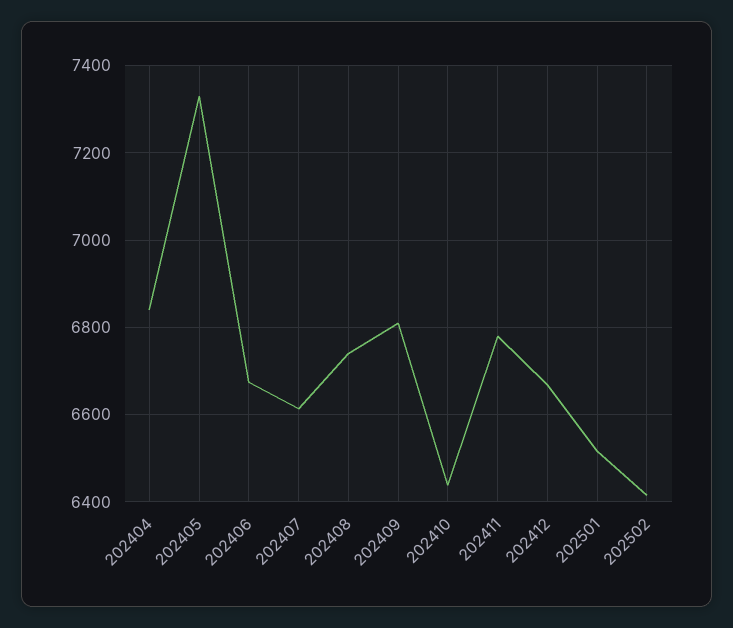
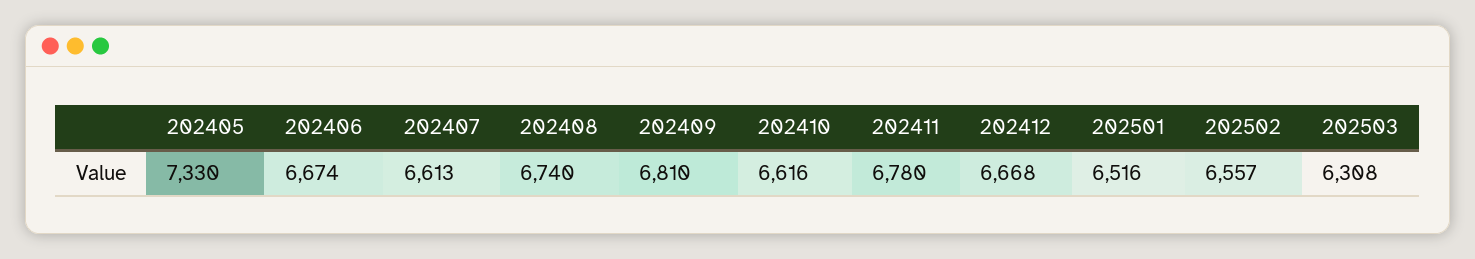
202404: 6840 -> none
202410: 6440 -> 6616
202502: 6420 -> 6557
202503: none -> 6308

